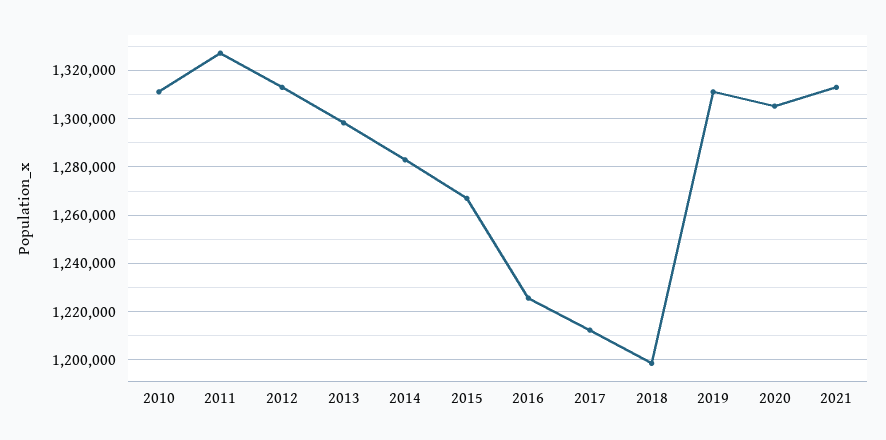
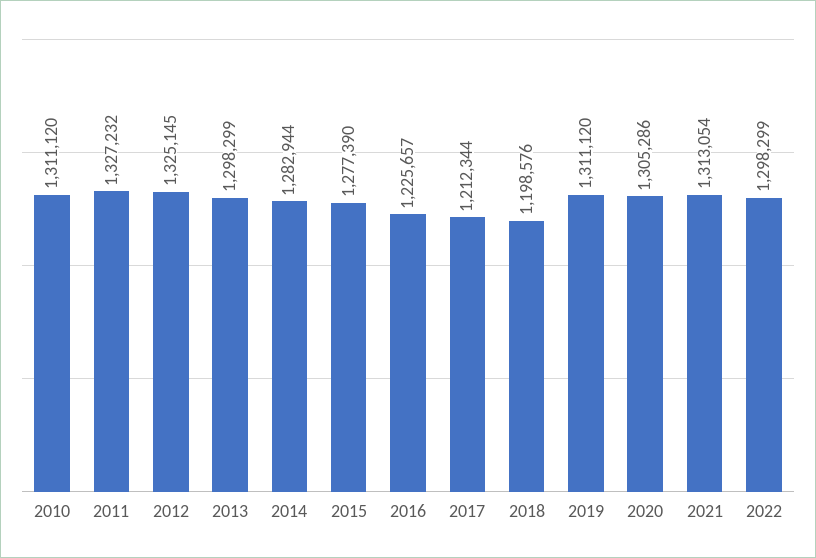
2012: 1312500 -> 1325145
2015: 1267500 -> 1277390
2022: none -> 1298299

